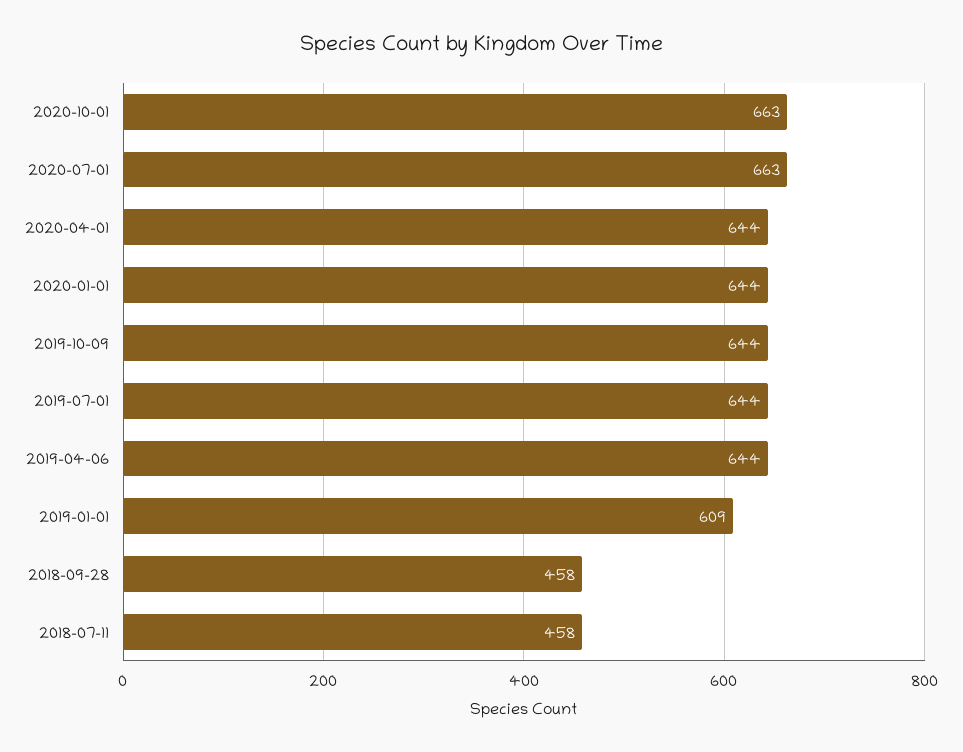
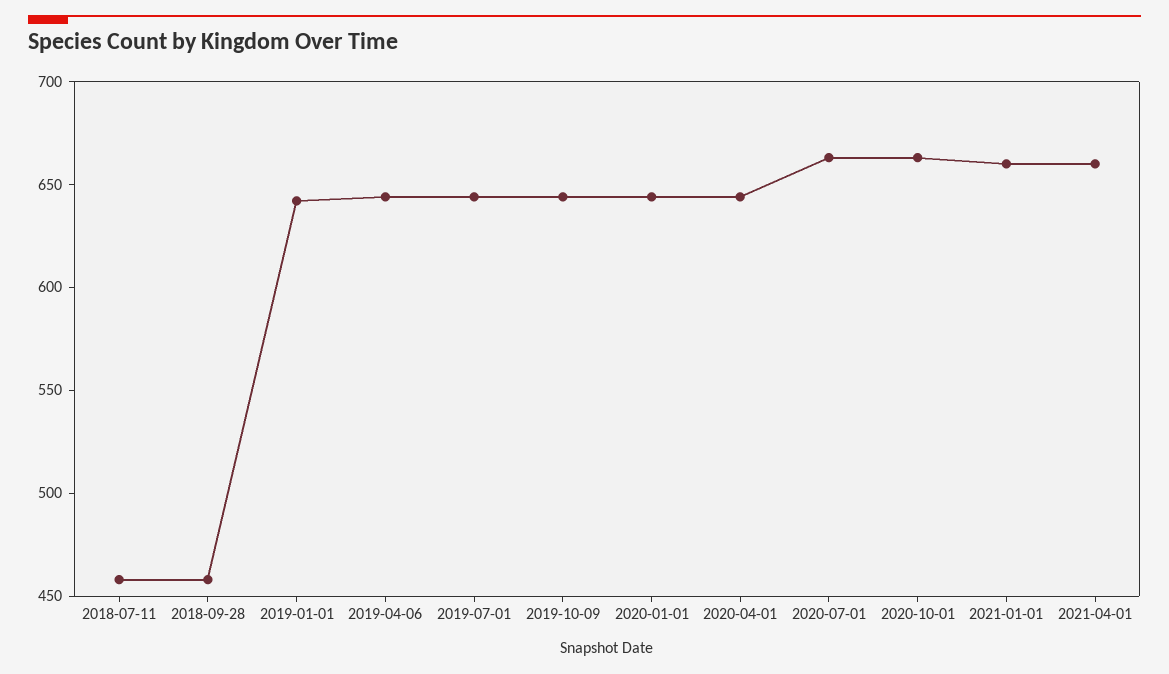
2019-01-01: 609 -> 640
2021-01-01: none -> 660
2021-04-01: none -> 660

